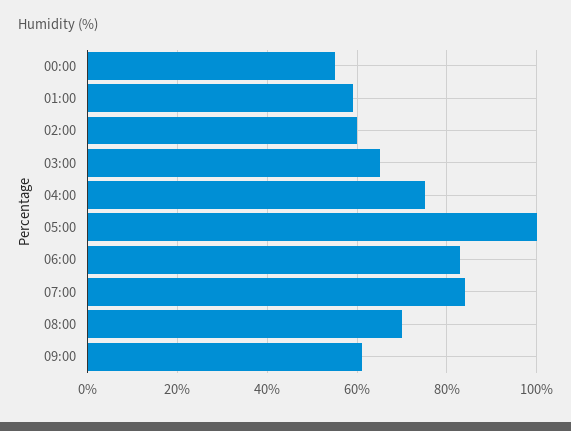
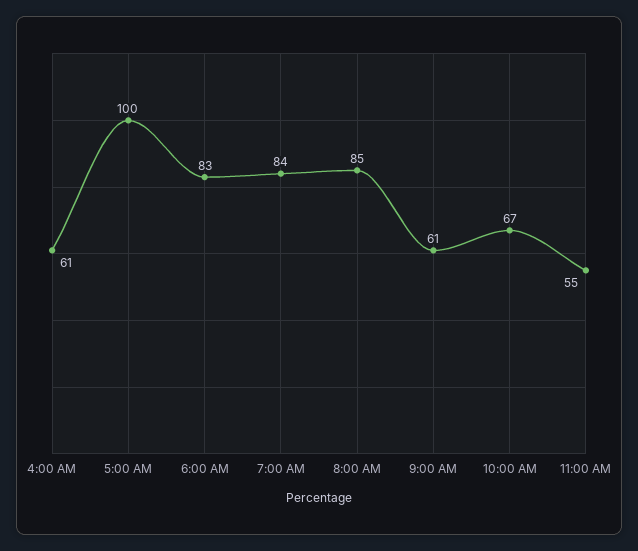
00:00: 55 -> none
01:00: 60 -> none
02:00: 60 -> none
03:00: 65 -> none
04:00: 75 -> 61
08:00: 70 -> 85
10:00 AM: none -> 67
11:00 AM: none -> 55

